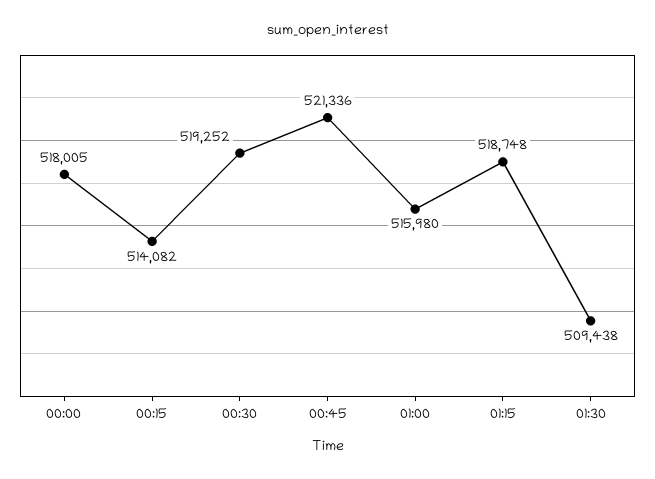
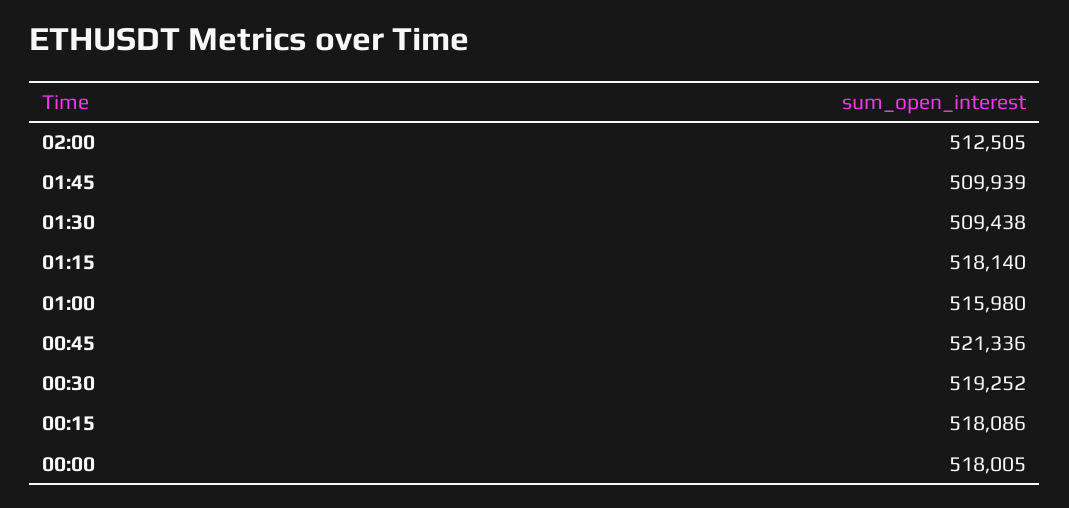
00:15: 514082 -> 518086
01:15: 518748 -> 518140
02:00: none -> 512505
01:45: none -> 509939

